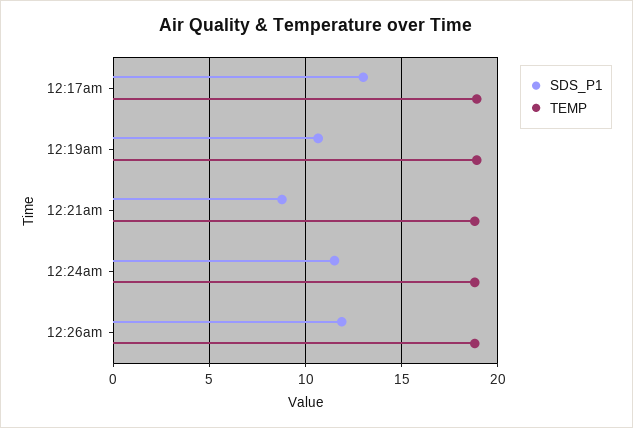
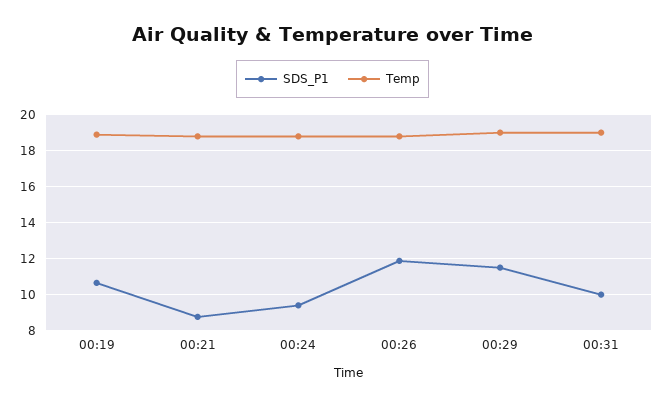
SDS_P1, 12:17am: 13 -> none
TEMP, 12:17am: 19 -> none
SDS_P1, 12:24am: 11.5 -> 9.5
SDS_P1, 00:29: none -> 11.5
TEMP, 00:29: none -> 19
SDS_P1, 00:31: none -> 10
TEMP, 00:31: none -> 19

